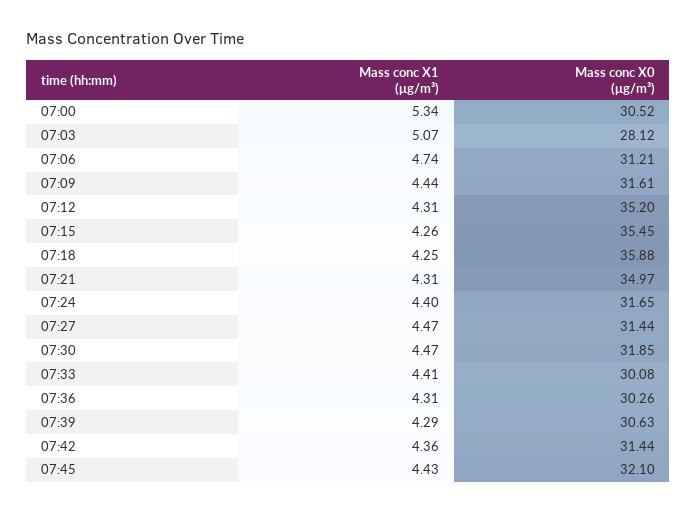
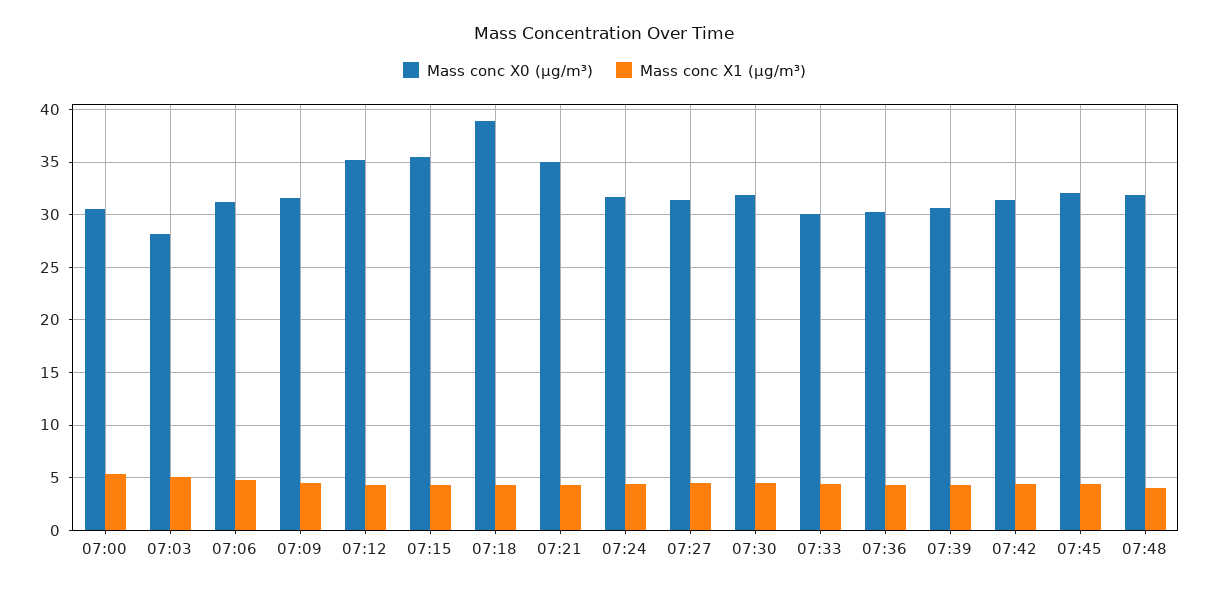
Mass conc X0 (μg/m³), 07:18: 35.88 -> 39
Mass conc X0 (μg/m³), 07:48: none -> 32
Mass conc X1 (μg/m³), 07:48: none -> 4

